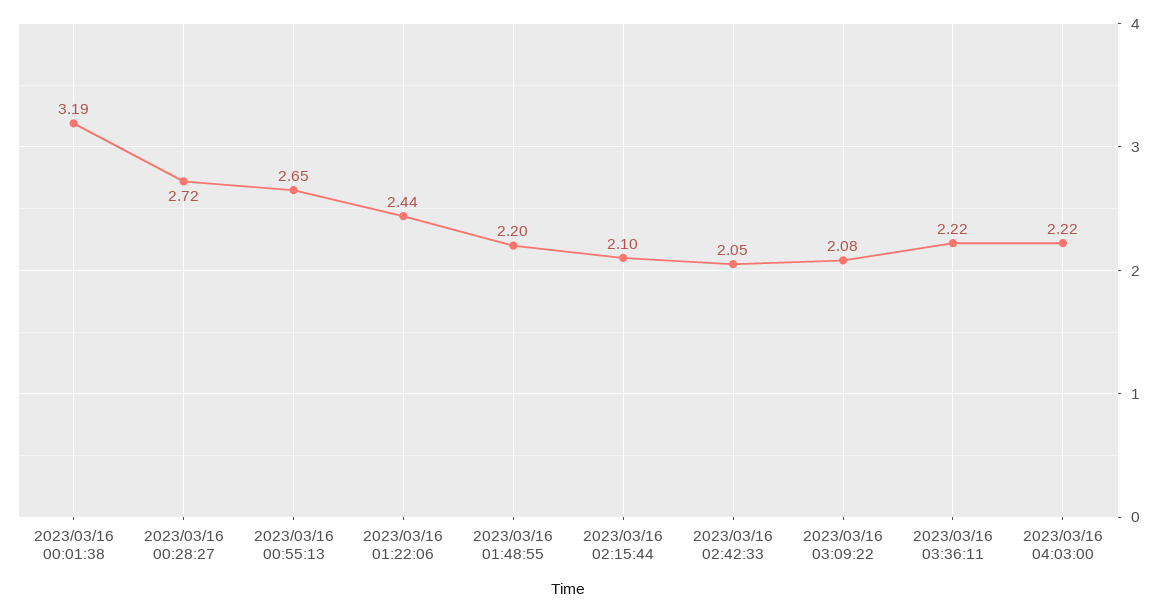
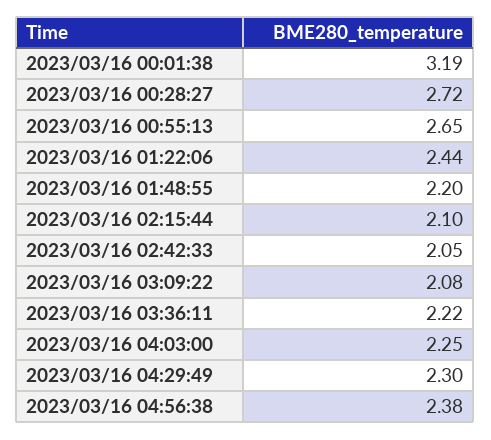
2023/03/16 04:03:00: 2.22 -> 2.25
2023/03/16 04:29:49: none -> 2.3
2023/03/16 04:56:38: none -> 2.38

